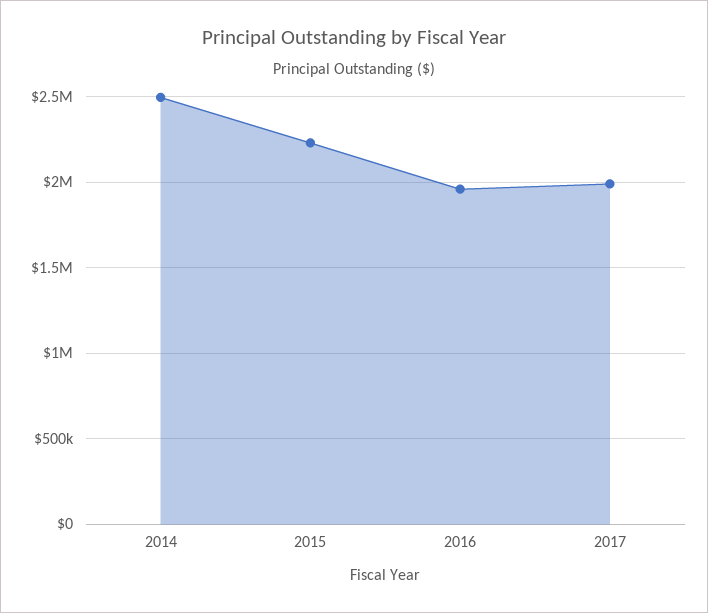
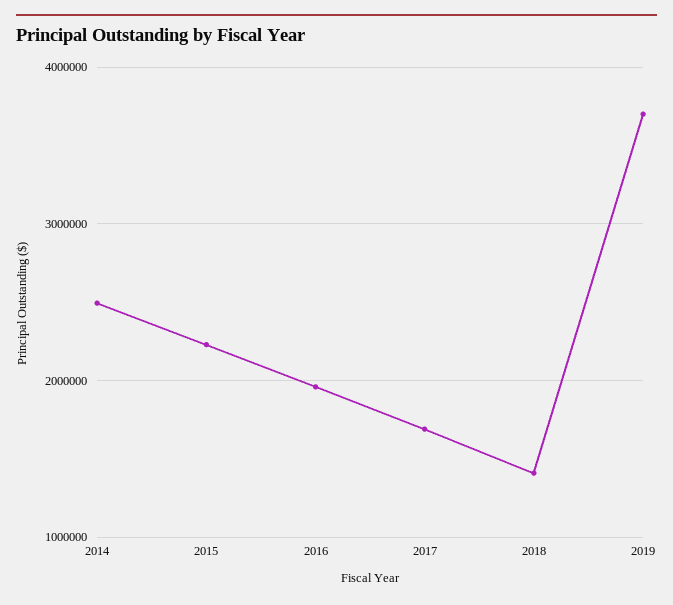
2017: 2000000 -> 1700000
2018: none -> 1400000
2019: none -> 3700000

